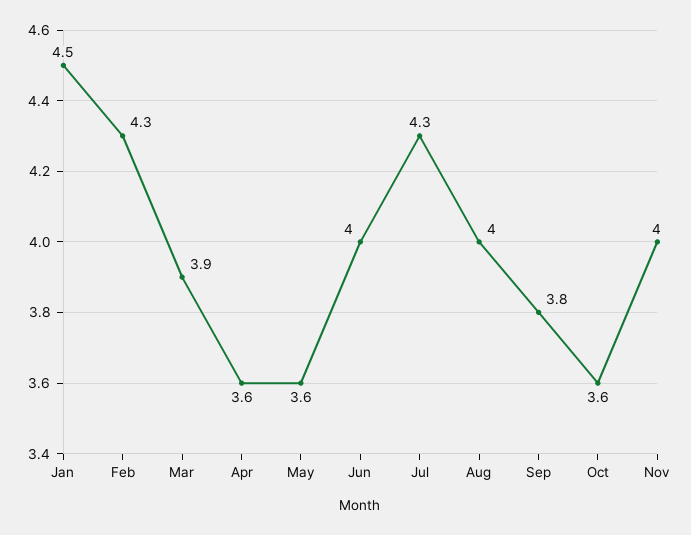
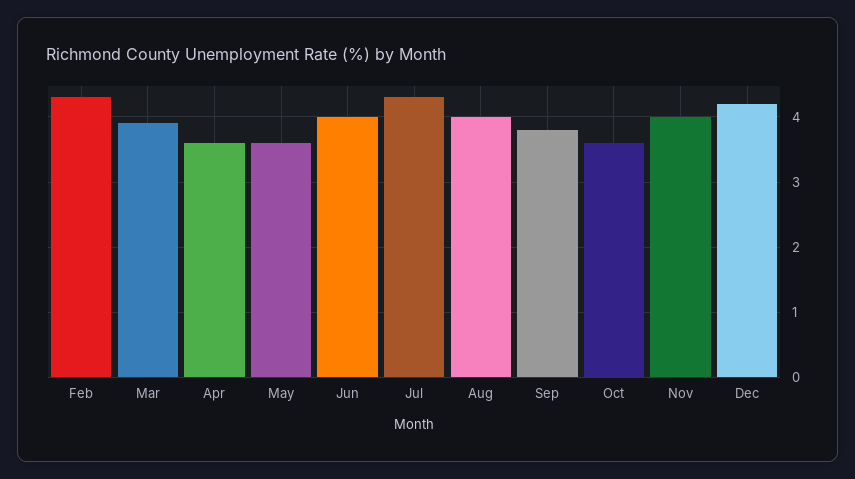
Jan: 4.5 -> none
Dec: none -> 4.2

